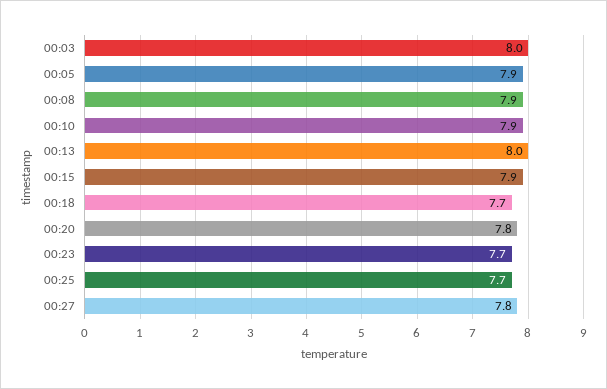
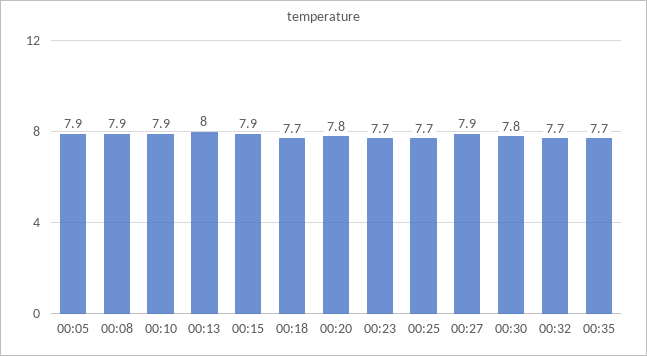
00:03: 8 -> none
00:27: 7.8 -> 7.9
00:30: none -> 7.8
00:32: none -> 7.7
00:35: none -> 7.7

